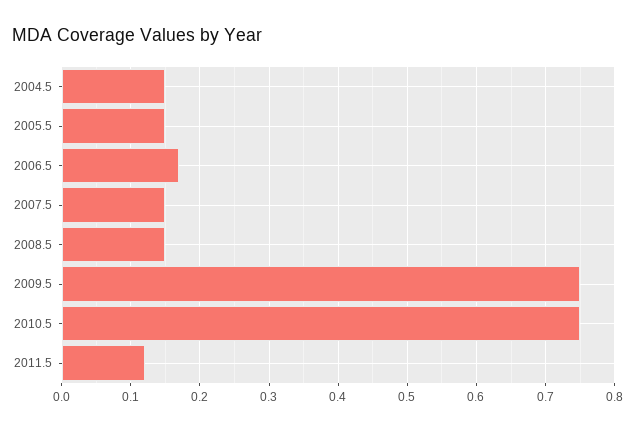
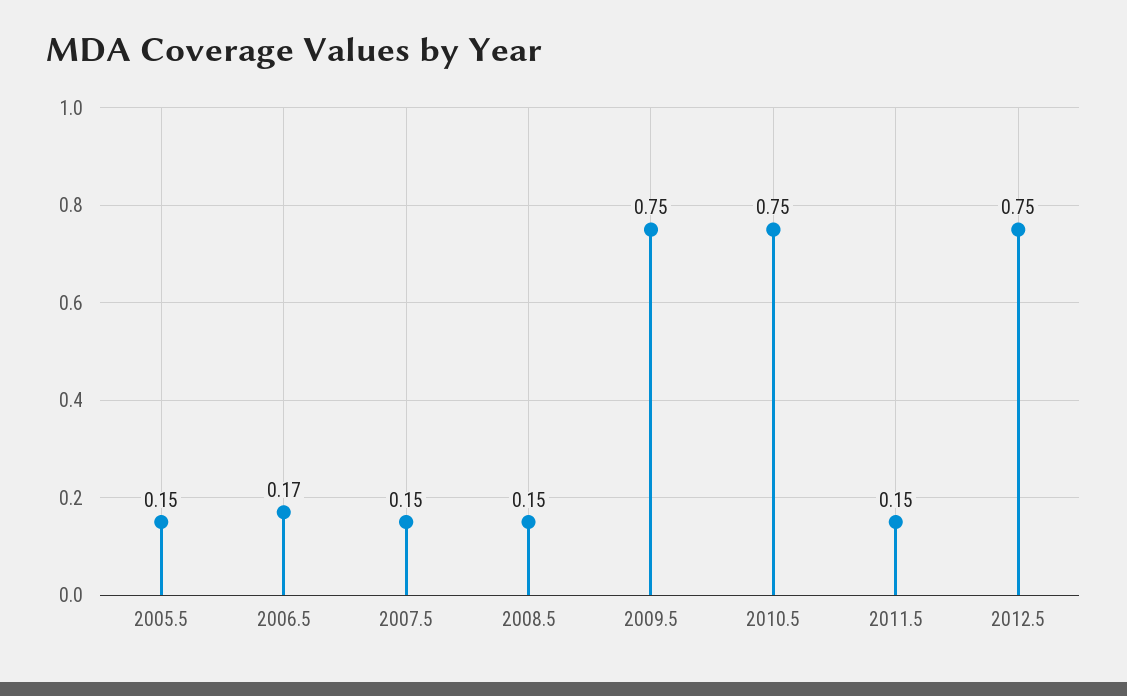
2004.5: 0.15 -> none
2011.5: 0.12 -> 0.15
2012.5: none -> 0.75

